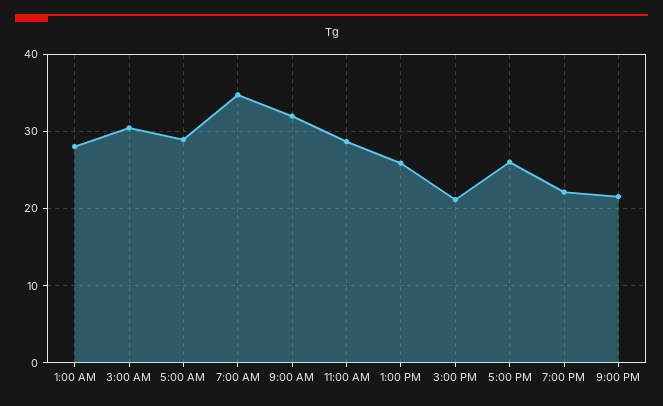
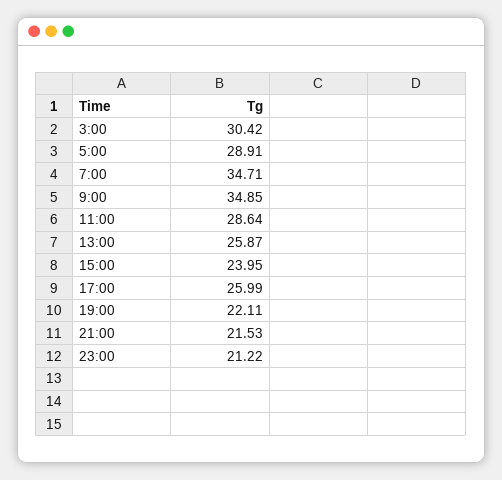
1:00 AM: 28 -> none
9:00 AM: 32 -> 34.85
3:00 PM: 21 -> 23.95
23:00: none -> 21.22

